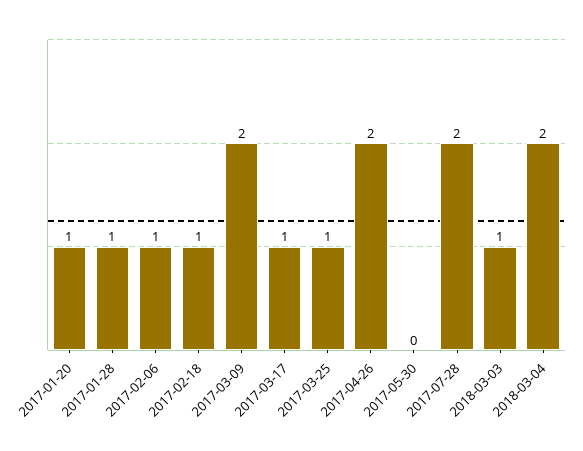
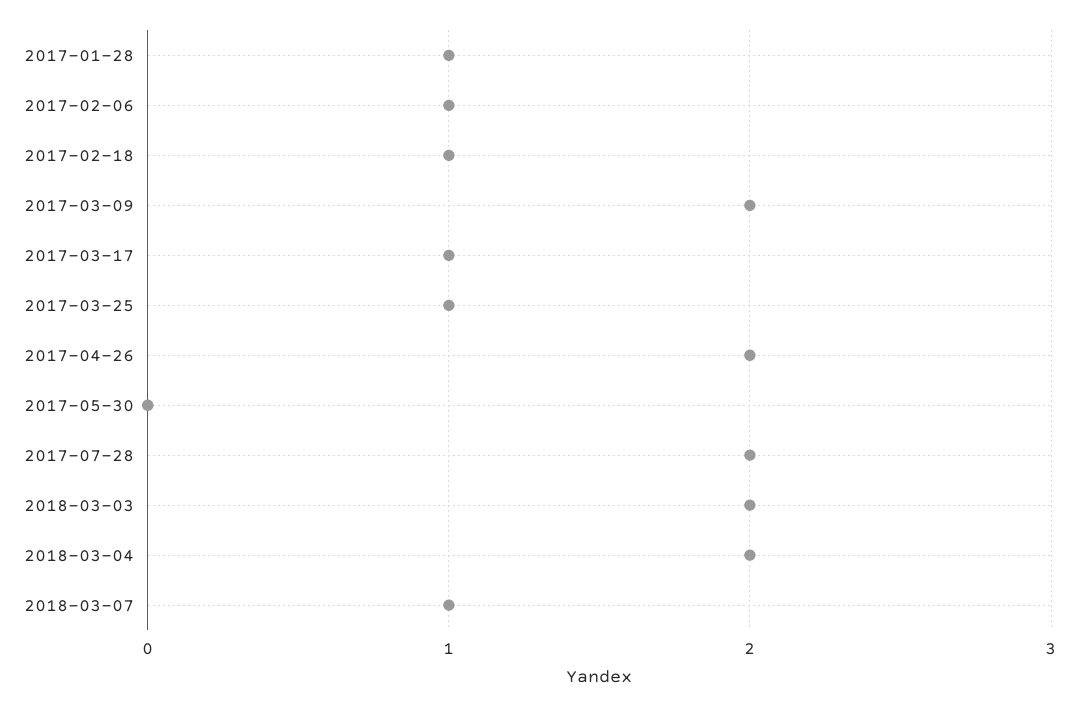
2017-01-20: 1 -> none
2018-03-03: 1 -> 2
2018-03-07: none -> 1

